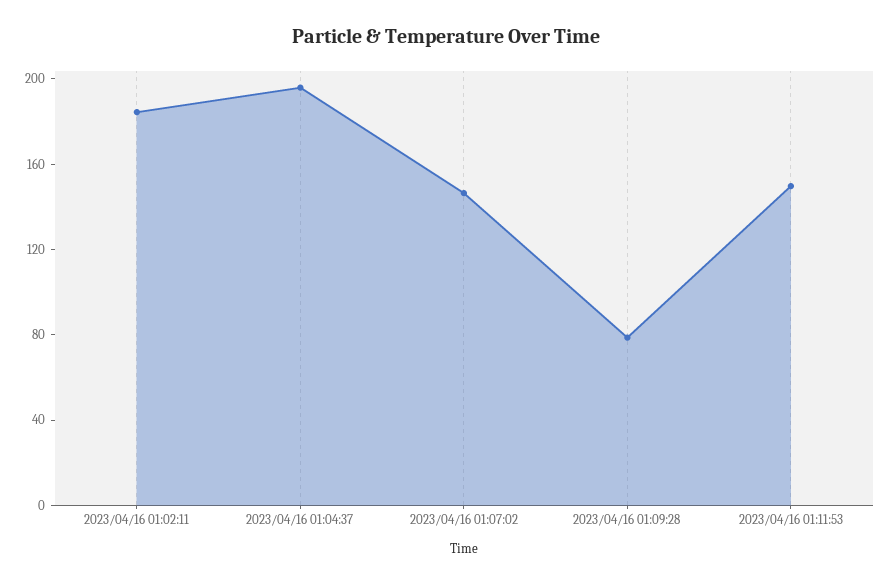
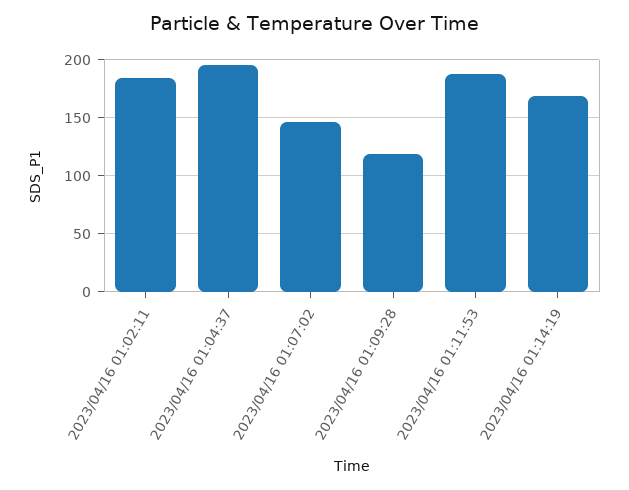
2023/04/16 01:09:28: 80 -> 120
2023/04/16 01:11:53: 150 -> 190
2023/04/16 01:14:19: none -> 170

